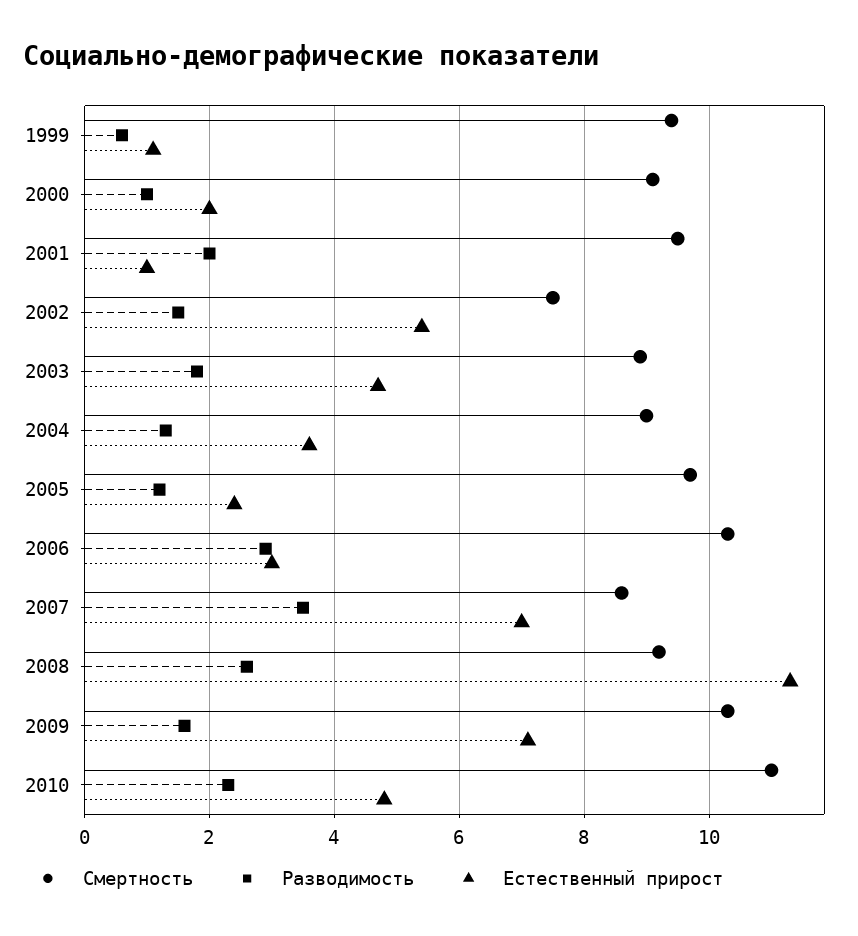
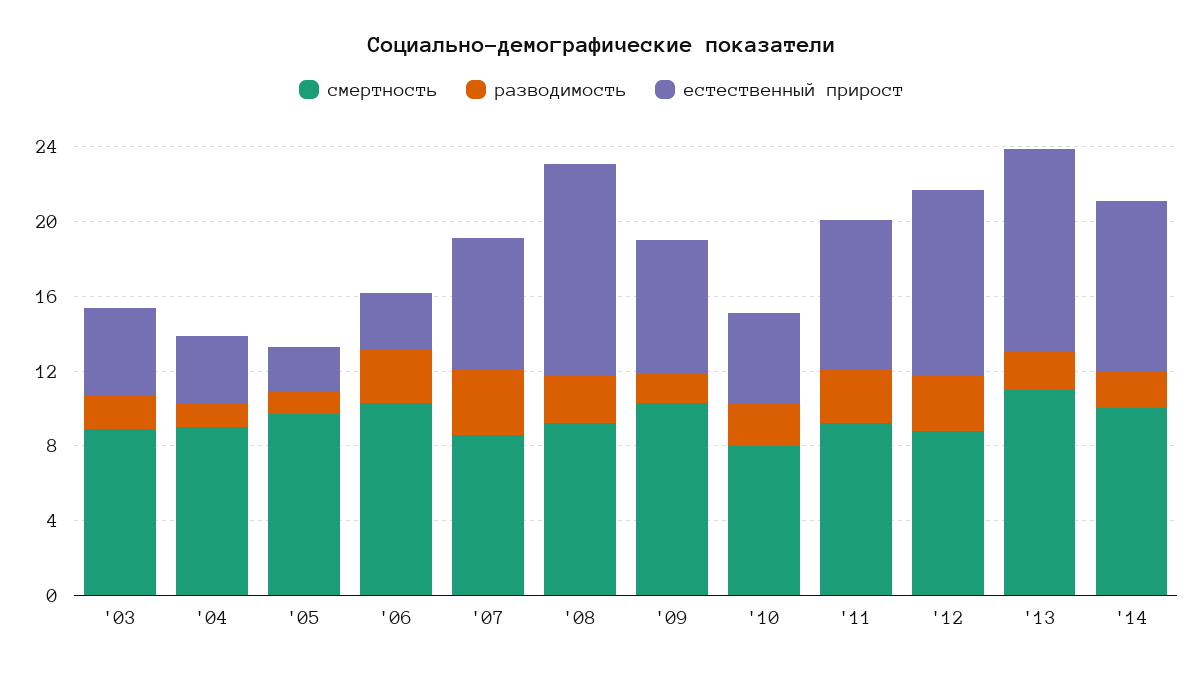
Смертность, 1999: 9.5 -> none
Разводимость, 1999: 0.5 -> none
Естественный прирост, 1999: 1 -> none
Смертность, 2000: 9 -> none
Разводимость, 2000: 1 -> none
Естественный прирост, 2000: 2 -> none
Смертность, 2001: 9.5 -> none
Разводимость, 2001: 2 -> none
Естественный прирост, 2001: 1 -> none
Смертность, 2002: 7.5 -> none
Разводимость, 2002: 1.5 -> none
Естественный прирост, 2002: 5.5 -> none
Смертность, 2010: 11 -> 8
Смертность, '11: none -> 9
Разводимость, '11: none -> 3
Естественный прирост, '11: none -> 8
Смертность, '12: none -> 9
Разводимость, '12: none -> 3
Естественный прирост, '12: none -> 10
Смертность, '13: none -> 11
Разводимость, '13: none -> 2
Естественный прирост, '13: none -> 11
Смертность, '14: none -> 10
Разводимость, '14: none -> 2
Естественный прирост, '14: none -> 9

